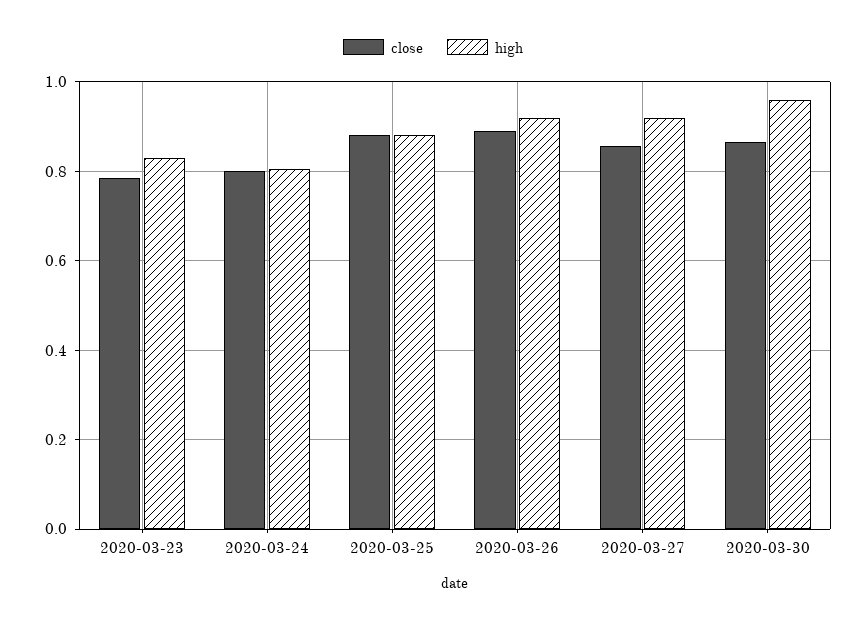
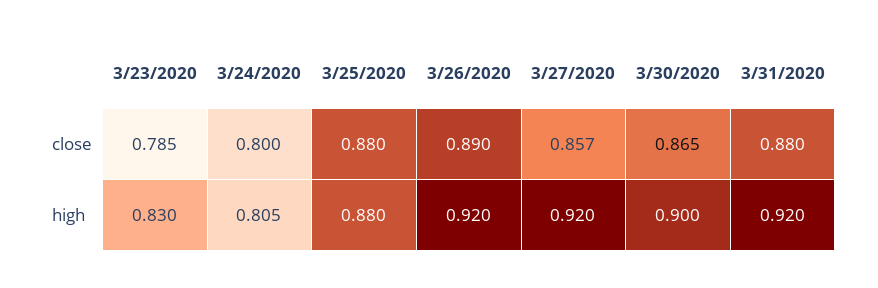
high, 2020-03-30: 0.96 -> 0.9
close, 3/31/2020: none -> 0.88
high, 3/31/2020: none -> 0.92

